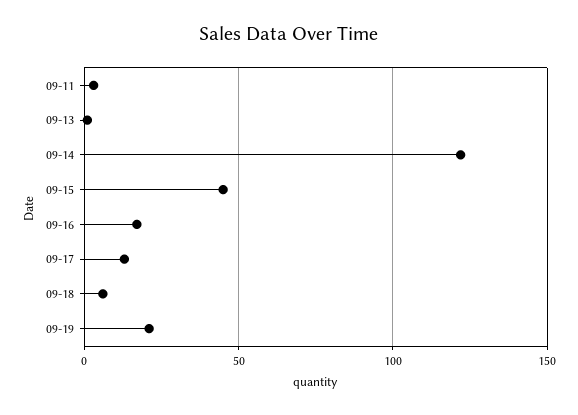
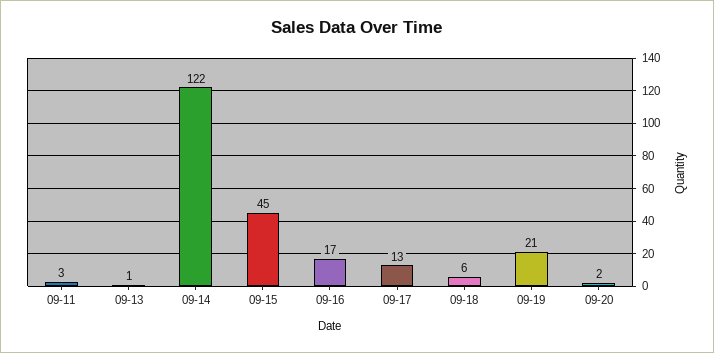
09-20: none -> 2

